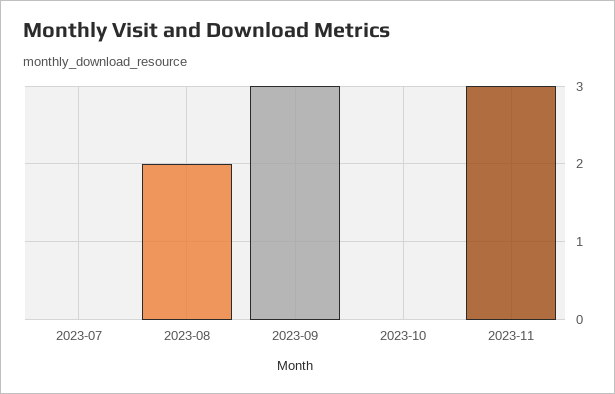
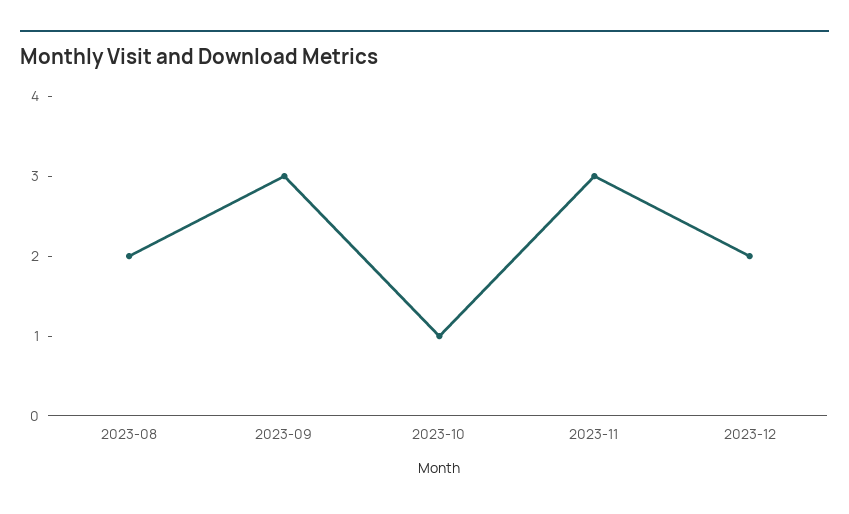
2023-07: 0 -> none
2023-10: 0 -> 1
2023-12: none -> 2

